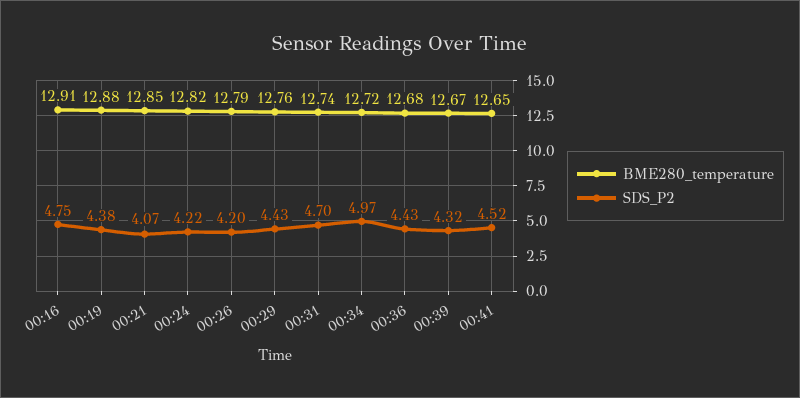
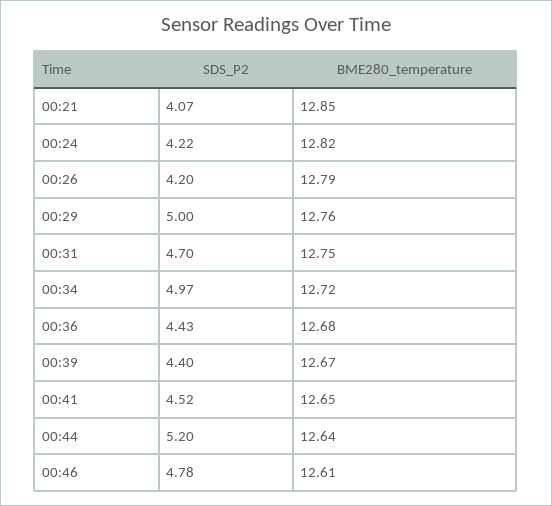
BME280_temperature, 00:16: 12.91 -> none
SDS_P2, 00:16: 4.75 -> none
BME280_temperature, 00:19: 12.88 -> none
SDS_P2, 00:19: 4.38 -> none
SDS_P2, 00:29: 4.43 -> 5
BME280_temperature, 00:31: 12.74 -> 12.75
SDS_P2, 00:39: 4.32 -> 4.4
SDS_P2, 00:44: none -> 5.2
BME280_temperature, 00:44: none -> 12.64
SDS_P2, 00:46: none -> 4.78
BME280_temperature, 00:46: none -> 12.61

